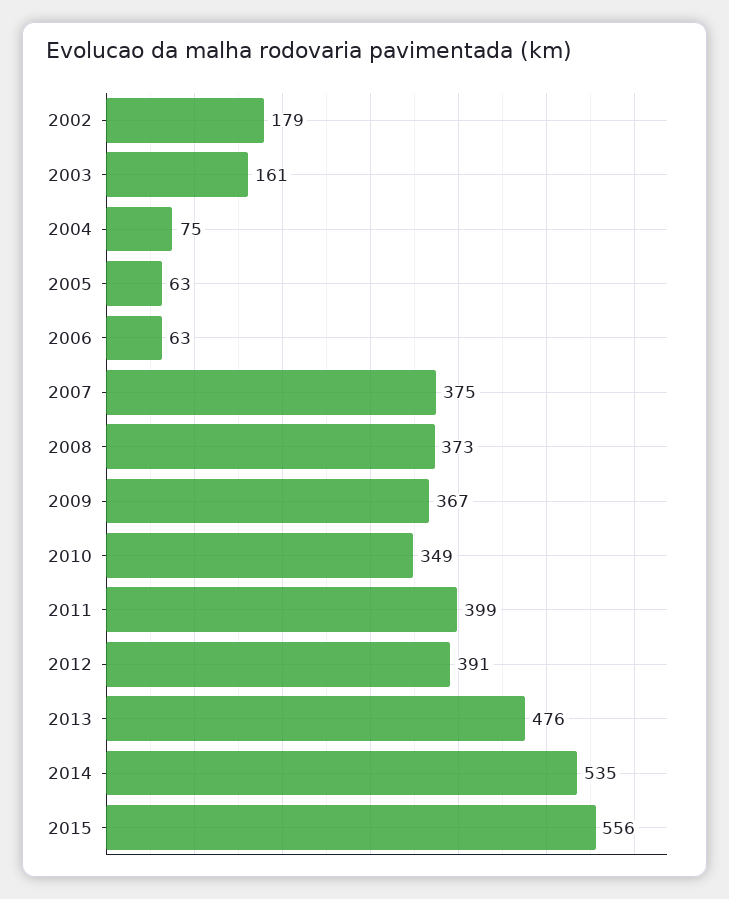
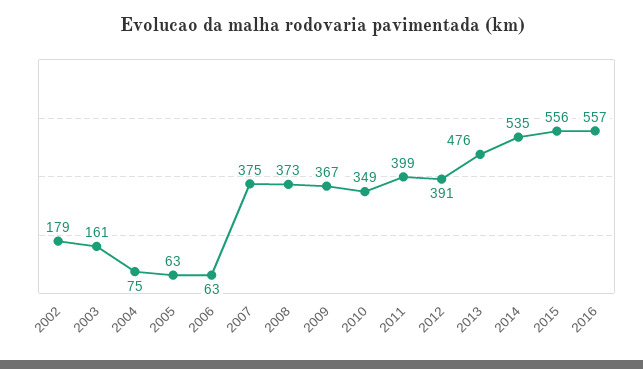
2016: none -> 557

